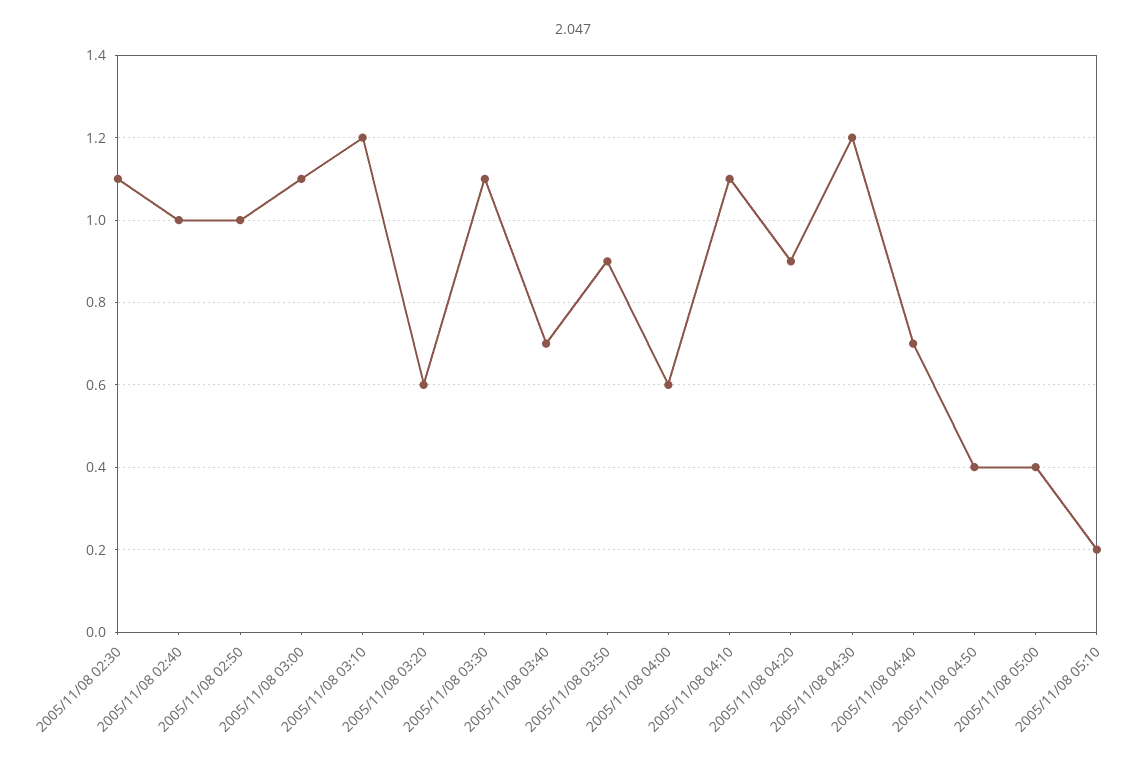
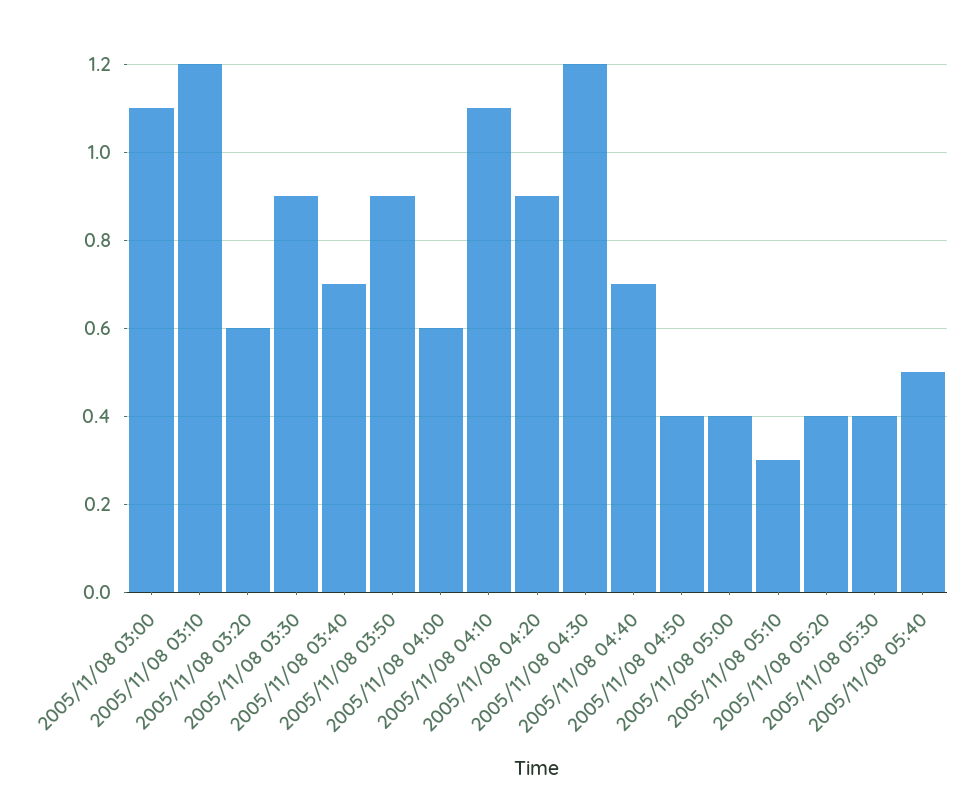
2005/11/08 02:30: 1.1 -> none
2005/11/08 02:40: 1 -> none
2005/11/08 02:50: 1 -> none
2005/11/08 03:30: 1.1 -> 0.9
2005/11/08 05:10: 0.2 -> 0.3
2005/11/08 05:20: none -> 0.4
2005/11/08 05:30: none -> 0.4
2005/11/08 05:40: none -> 0.5

